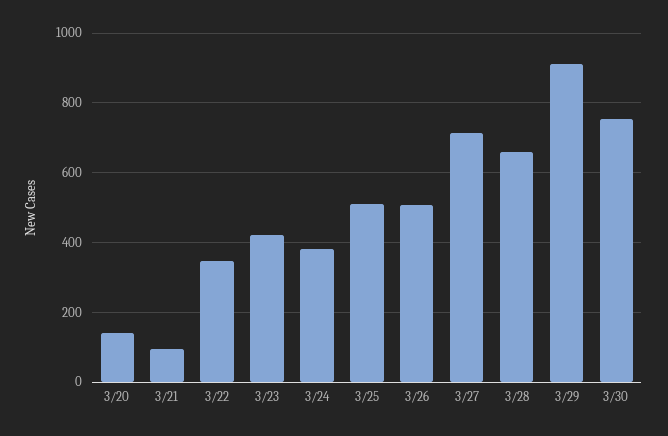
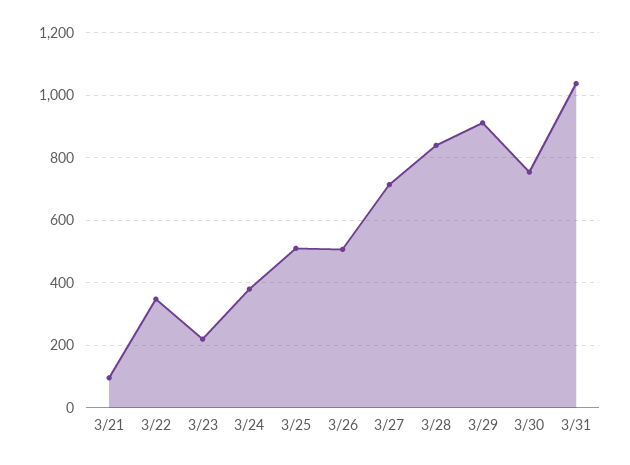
3/20: 140 -> none
3/23: 420 -> 220
3/28: 660 -> 840
3/31: none -> 1040

